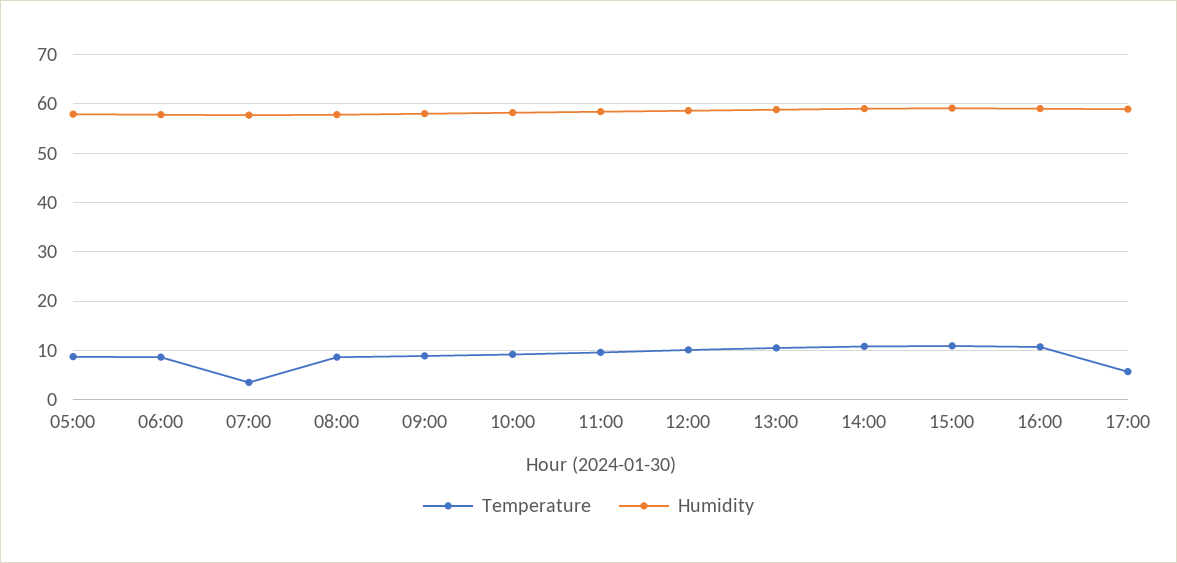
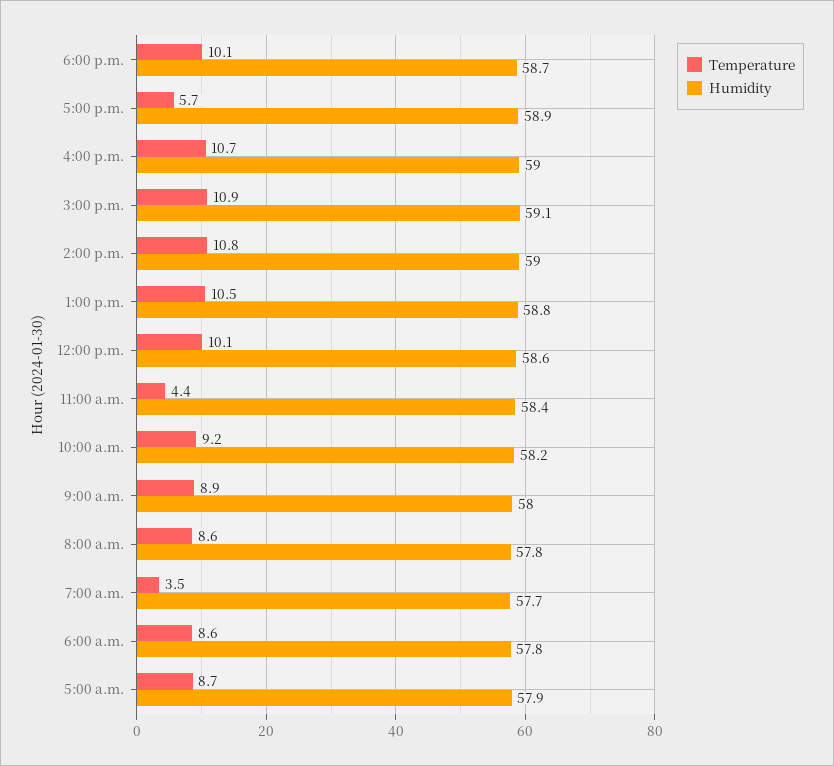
Temperature, 11:00: 10 -> 4.4
Temperature, 6:00 p.m.: none -> 10.1
Humidity, 6:00 p.m.: none -> 58.7

